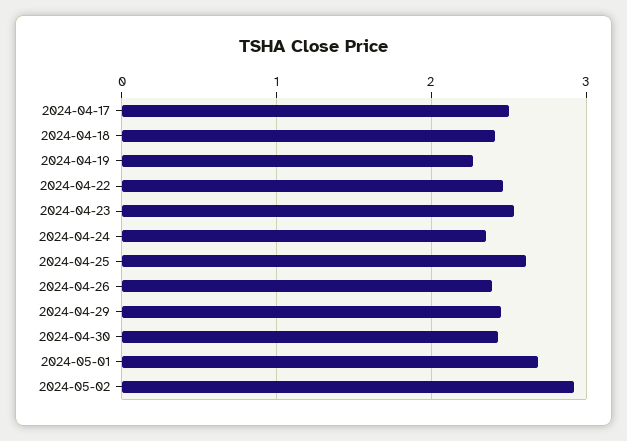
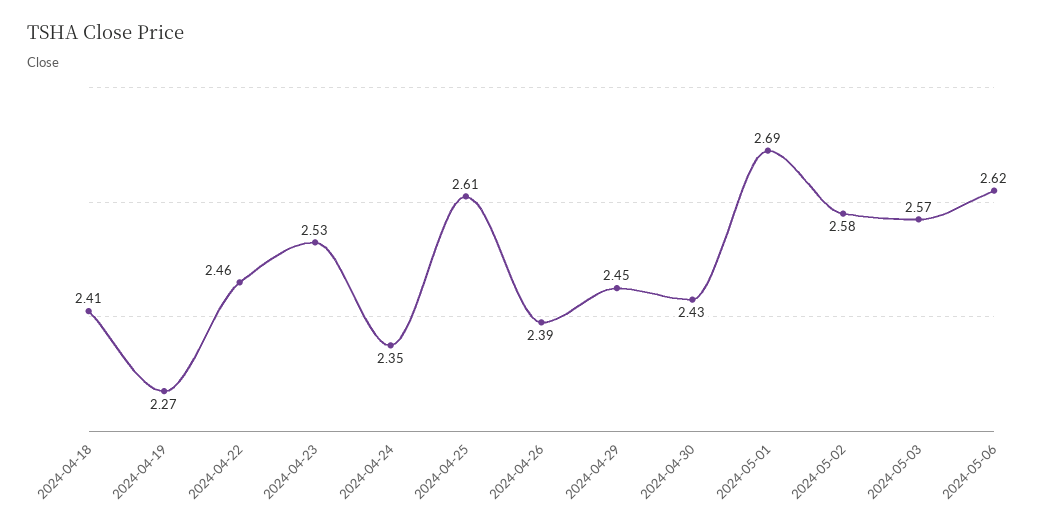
2024-04-17: 2.5 -> none
2024-05-02: 2.9 -> 2.58
2024-05-03: none -> 2.57
2024-05-06: none -> 2.62

